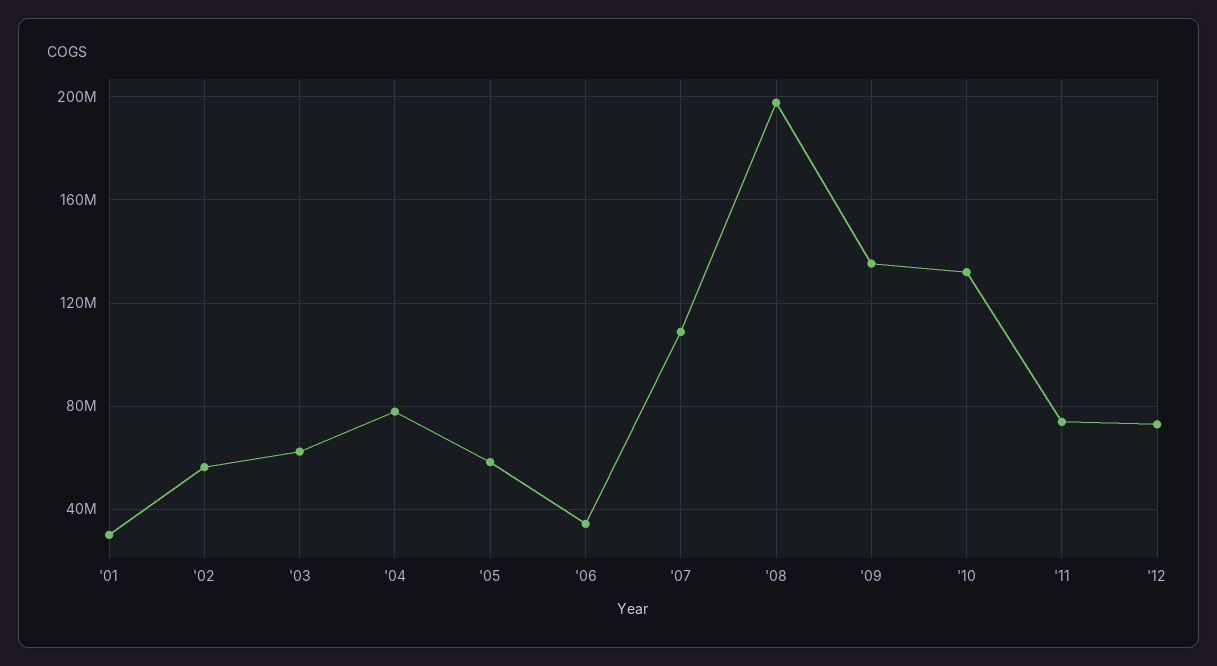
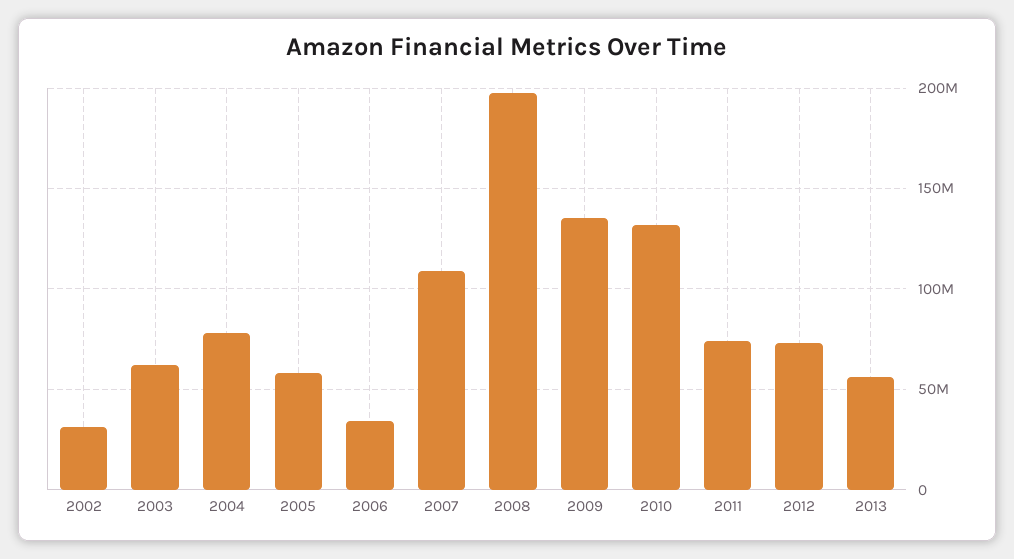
'01: 30000000 -> none
'02: 55000000 -> 30000000
2013: none -> 55000000

